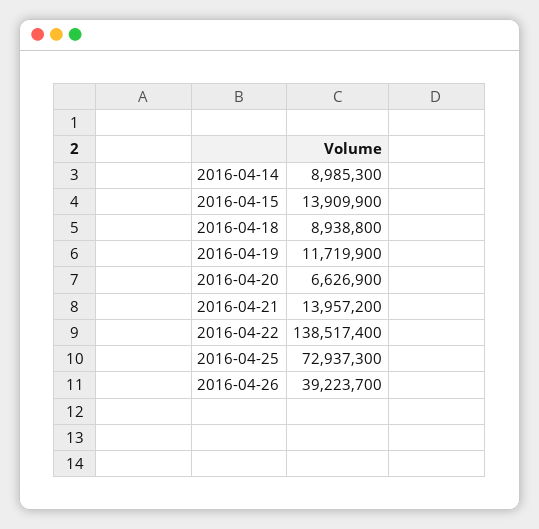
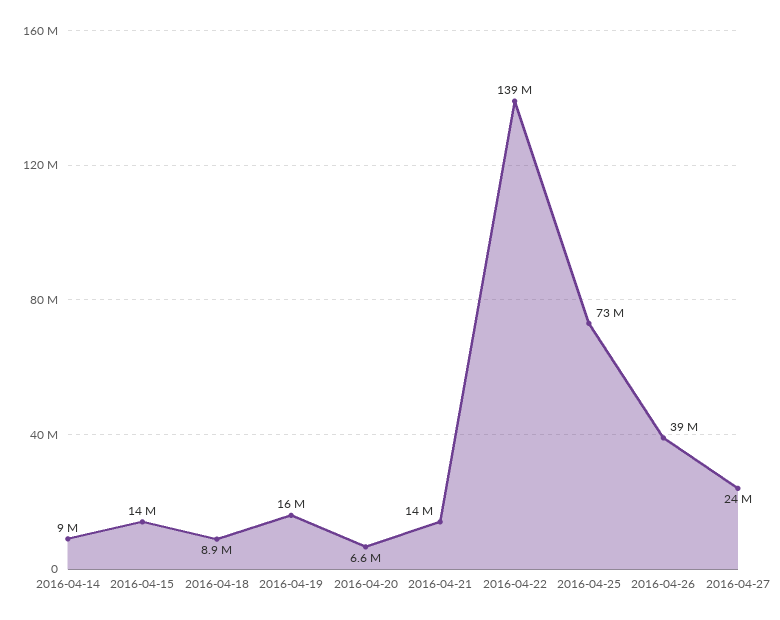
2016-04-19: 11719900 -> 16000000
2016-04-27: none -> 24000000

